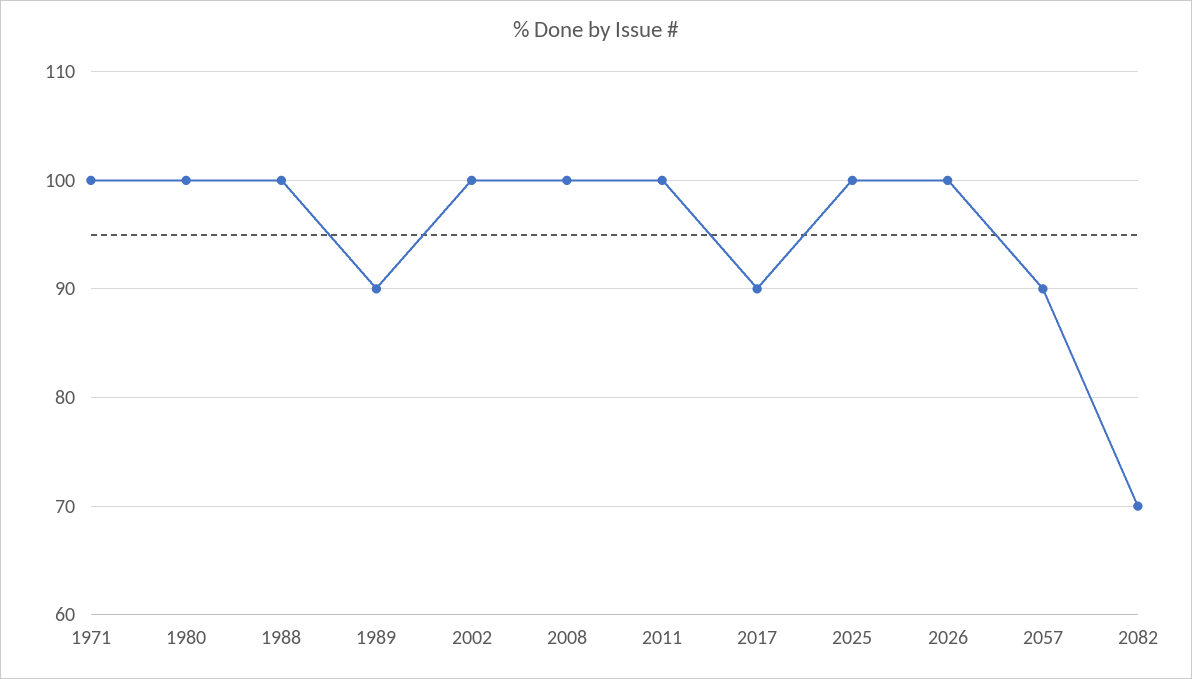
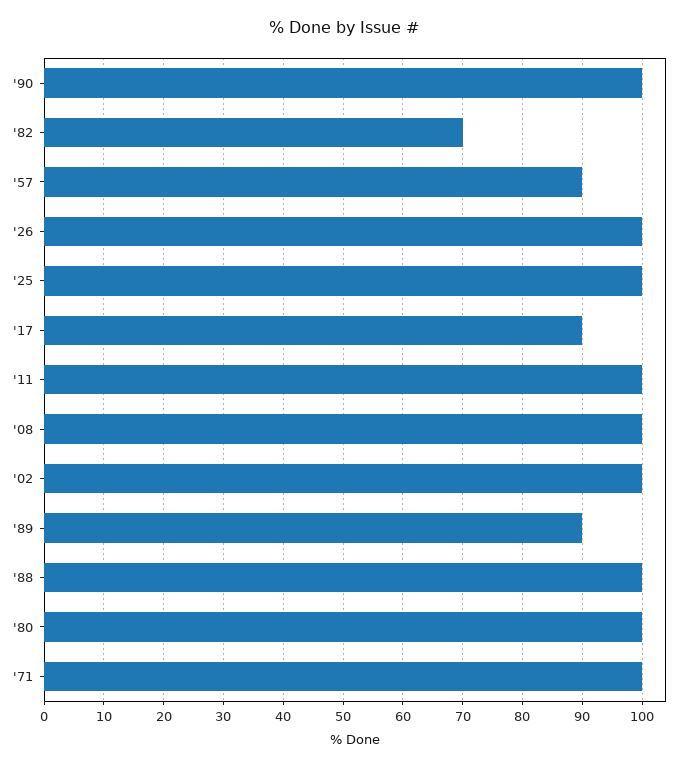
'90: none -> 100

